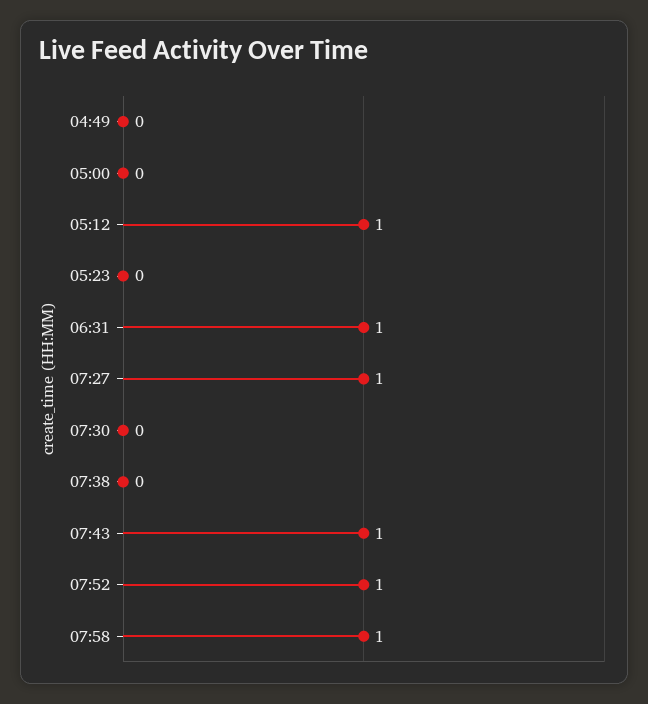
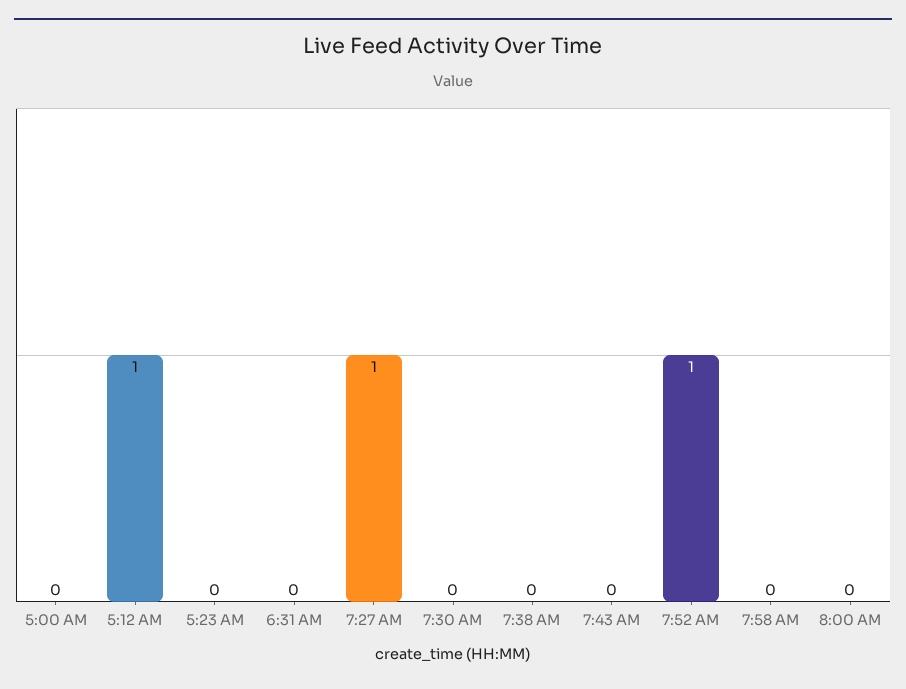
04:49: 0 -> none
06:31: 1 -> 0
07:43: 1 -> 0
07:58: 1 -> 0
8:00 AM: none -> 0

